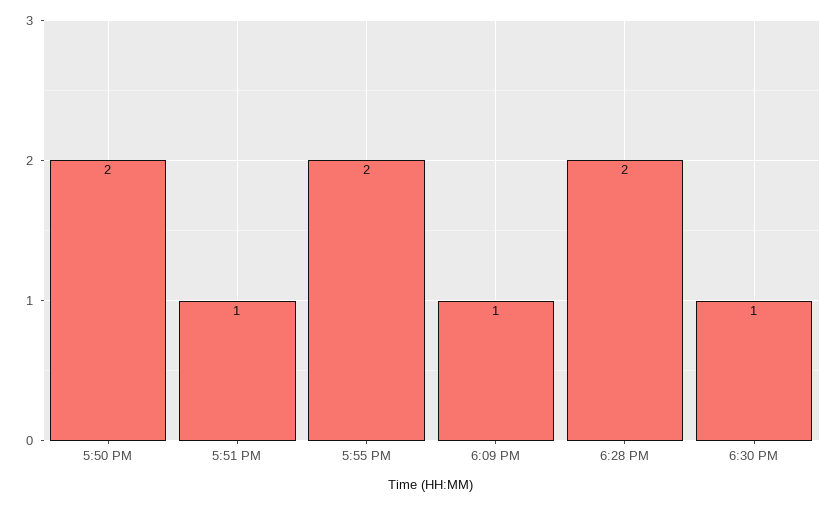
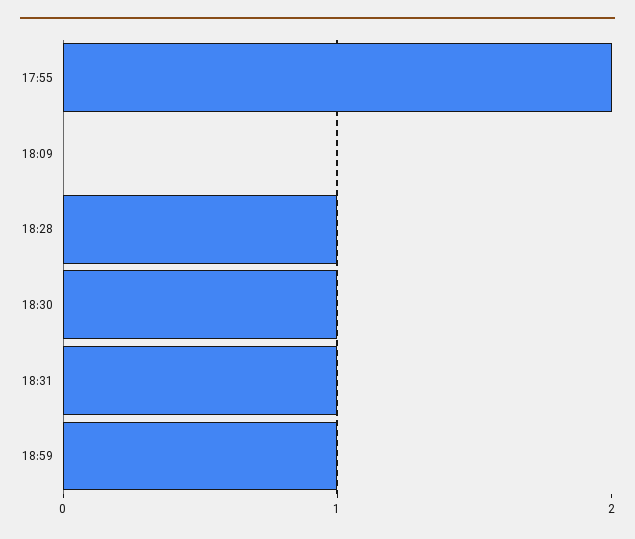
5:50 PM: 2 -> none
5:51 PM: 1 -> none
6:09 PM: 1 -> 0
6:28 PM: 2 -> 1
18:31: none -> 1
18:59: none -> 1

